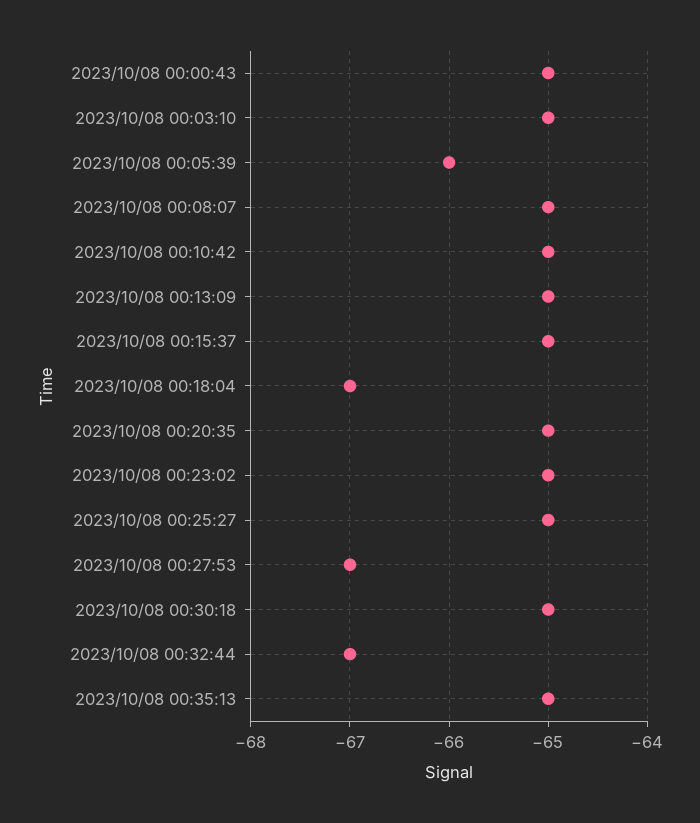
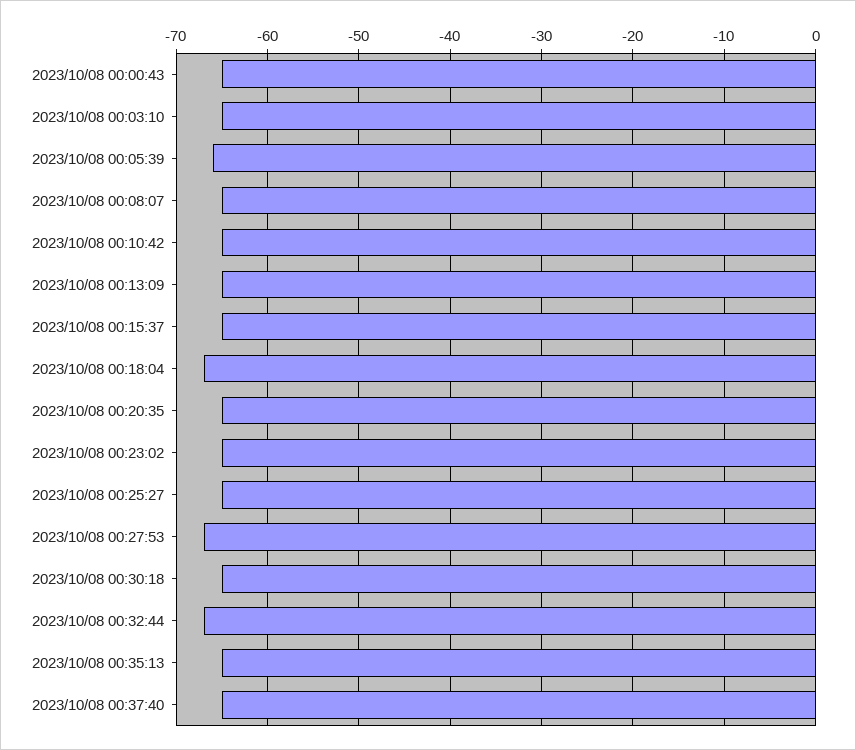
2023/10/08 00:37:40: none -> -65

